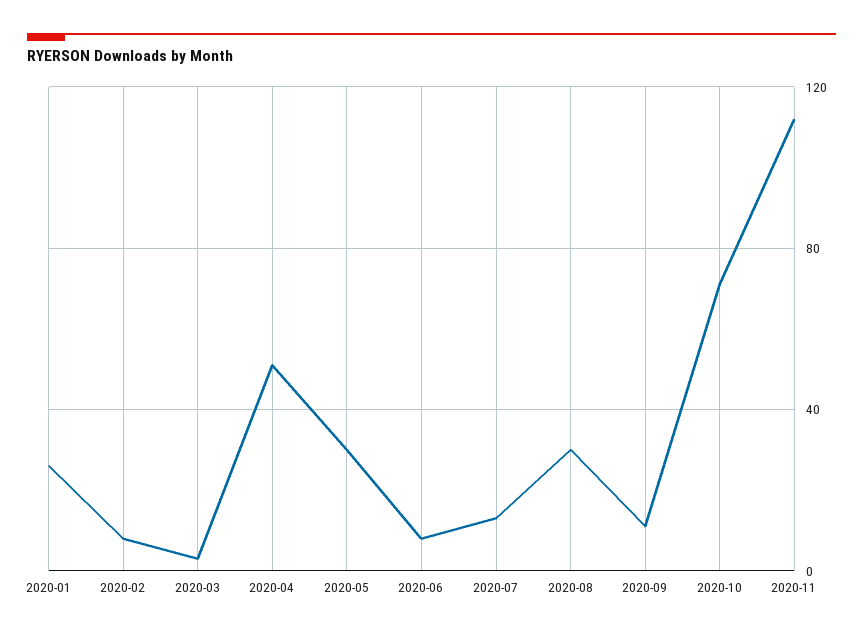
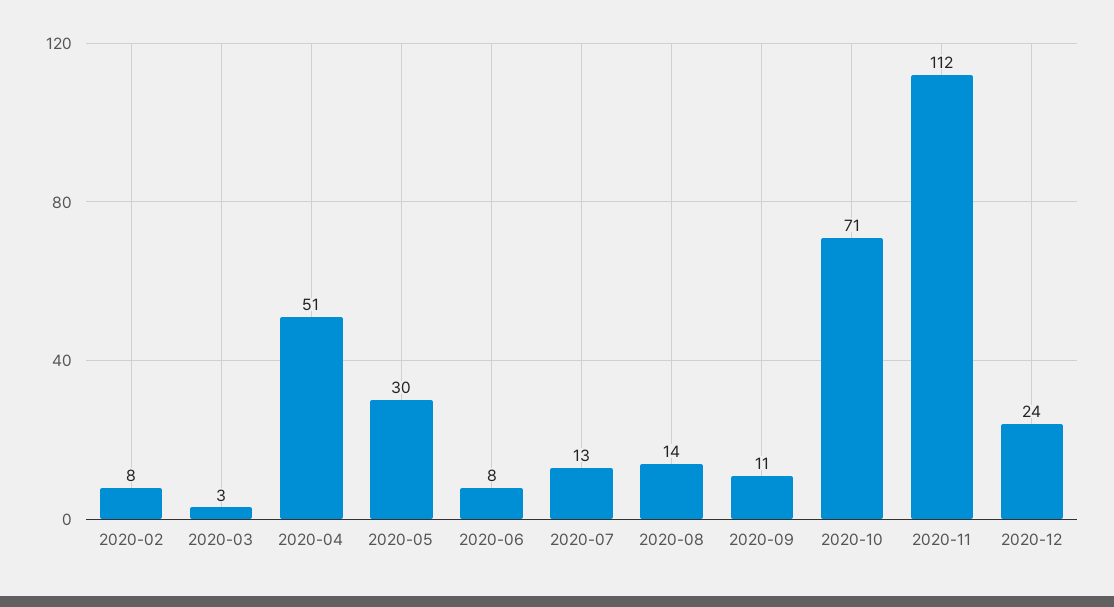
2020-01: 25 -> none
2020-08: 30 -> 14
2020-12: none -> 24

